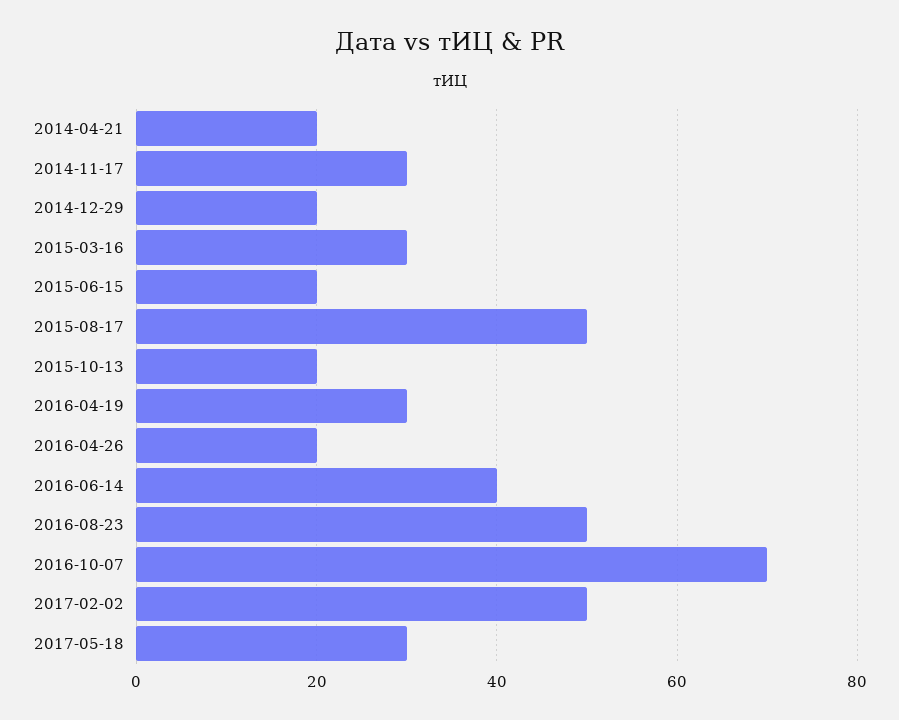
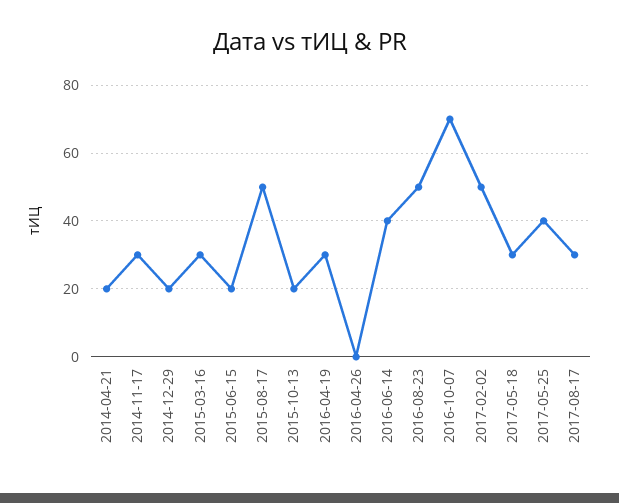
2016-04-26: 20 -> 0
2017-05-25: none -> 40
2017-08-17: none -> 30

